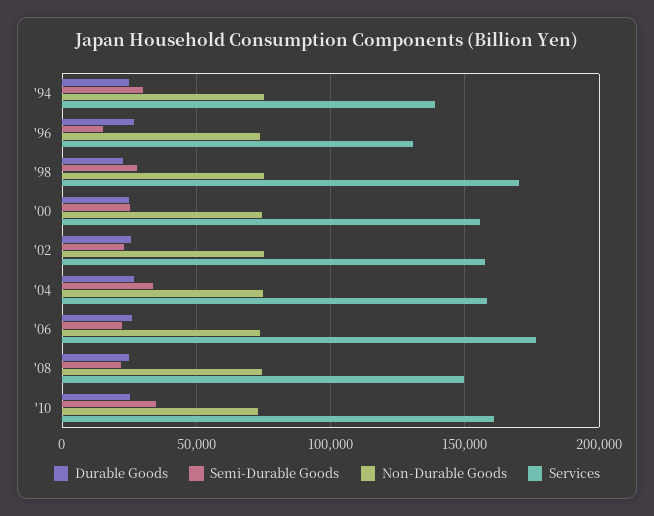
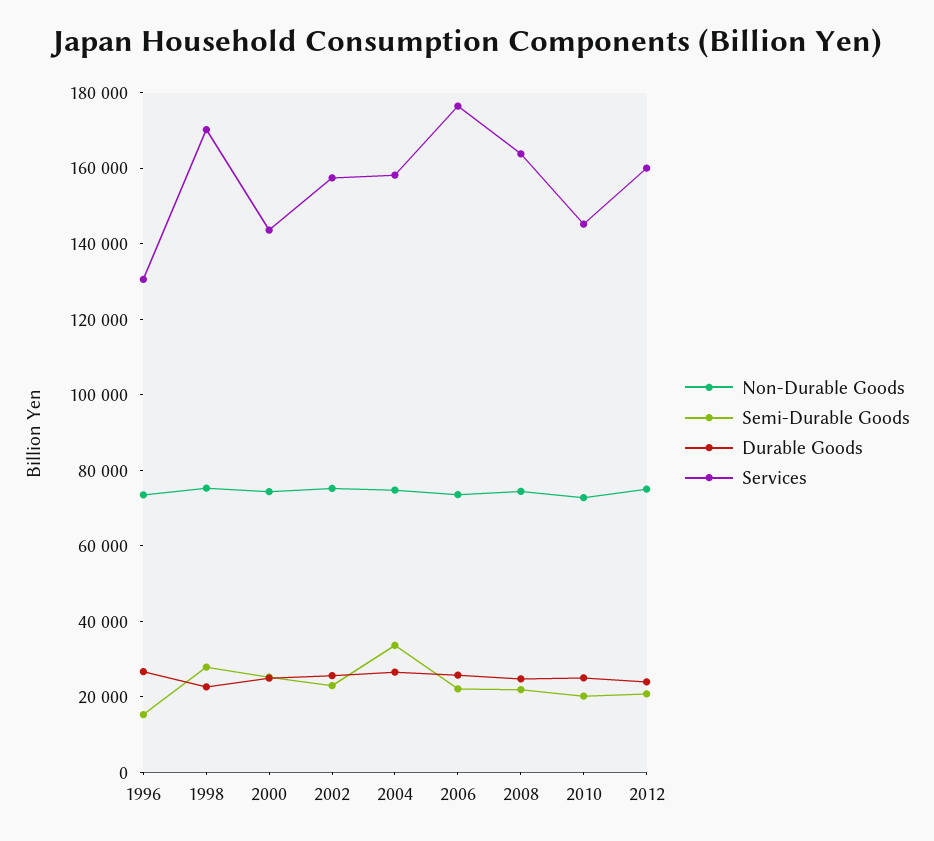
Durable Goods, '94: 25000 -> none
Semi-Durable Goods, '94: 30000 -> none
Non-Durable Goods, '94: 75000 -> none
Services, '94: 140000 -> none
Services, '00: 155000 -> 145000
Services, '08: 150000 -> 165000
Semi-Durable Goods, '10: 35000 -> 20000
Services, '10: 160000 -> 145000
Non-Durable Goods, 2012: none -> 75000
Semi-Durable Goods, 2012: none -> 20000
Durable Goods, 2012: none -> 25000
Services, 2012: none -> 160000

